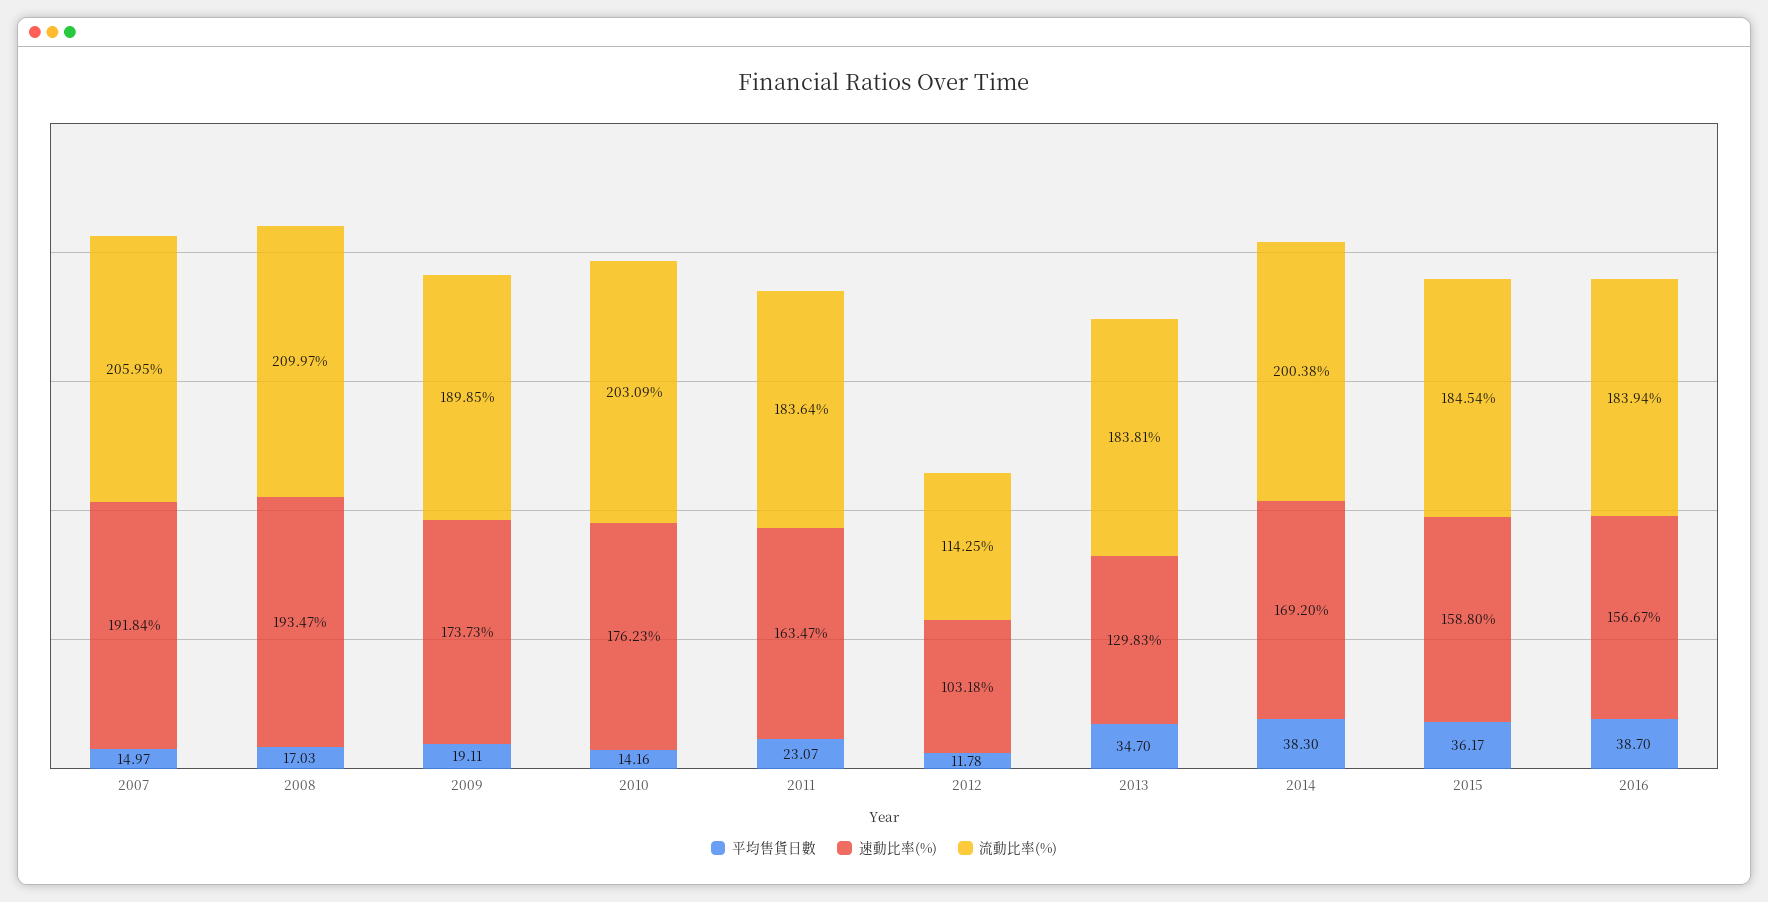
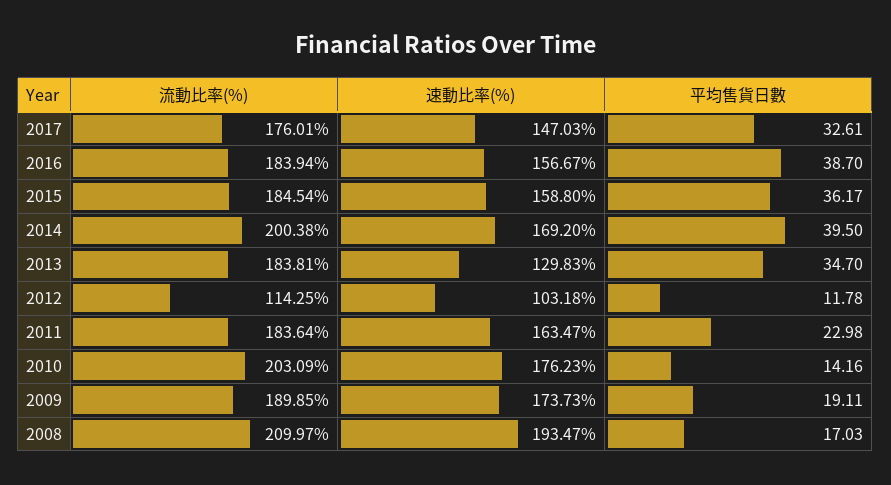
平均售貨日數, 2007: 14.97 -> none
速動比率(%), 2007: 191.84 -> none
流動比率(%), 2007: 205.95 -> none
平均售貨日數, 2011: 23.07 -> 22.98
平均售貨日數, 2014: 38.3 -> 39.5
流動比率(%), 2017: none -> 176.01
速動比率(%), 2017: none -> 147.03
平均售貨日數, 2017: none -> 32.61

